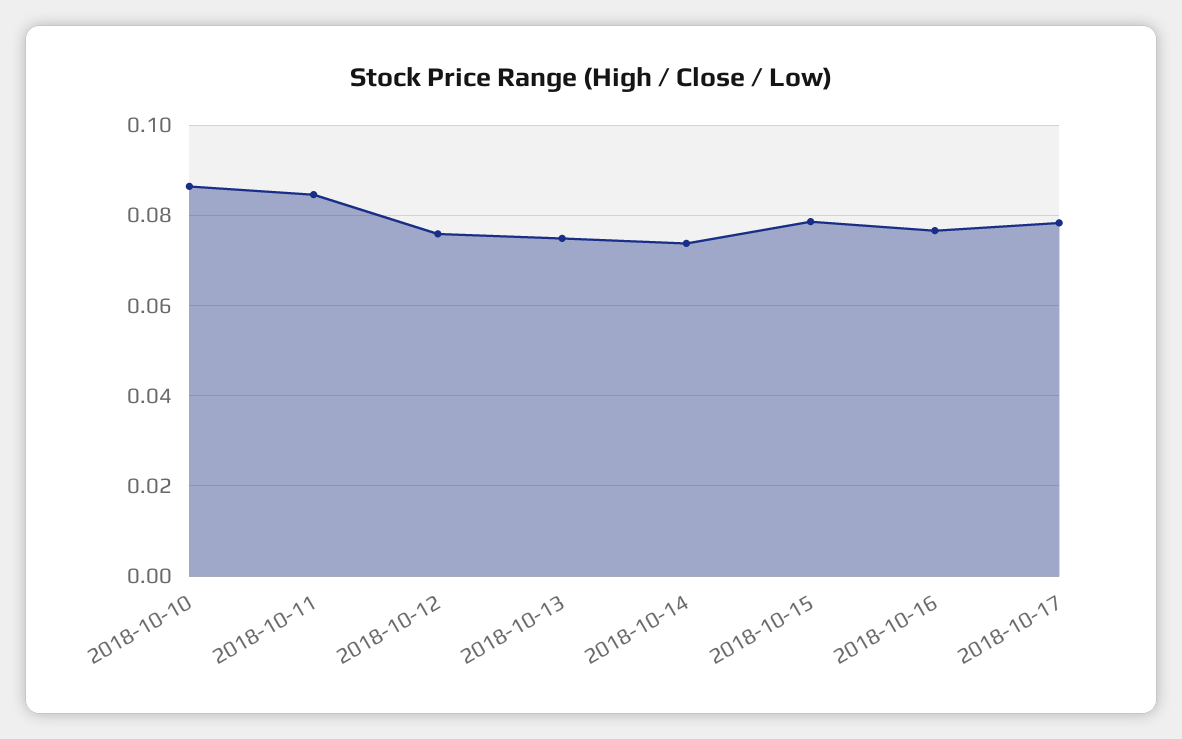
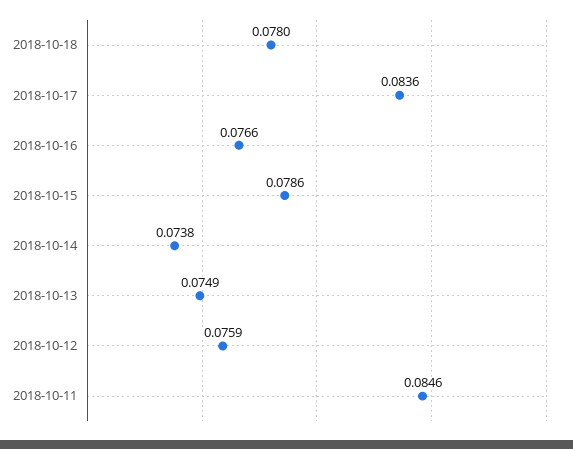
2018-10-10: 0.086 -> none
2018-10-17: 0.078 -> 0.0836
2018-10-18: none -> 0.078

